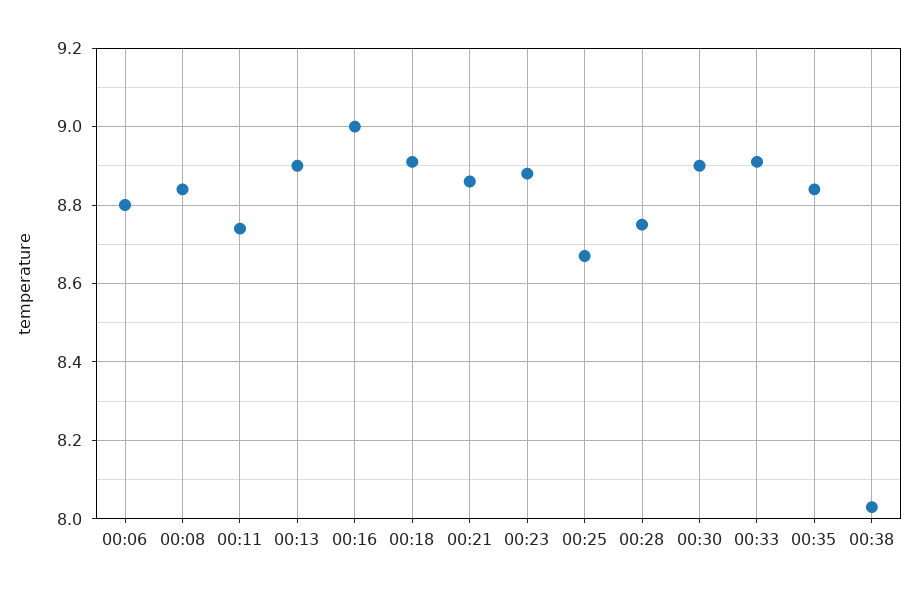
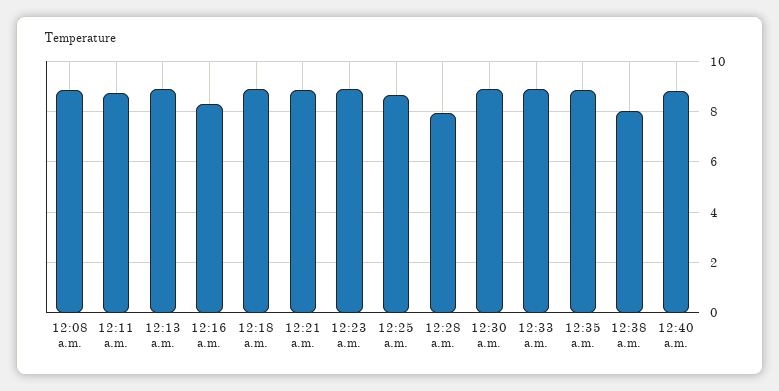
00:06: 8.8 -> none
00:16: 9 -> 8.25
00:28: 8.75 -> 8
12:40 a.m.: none -> 8.75

